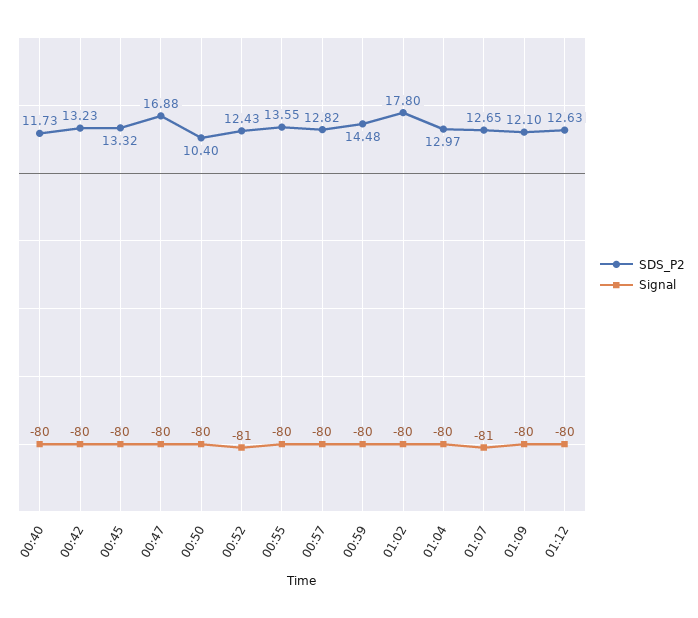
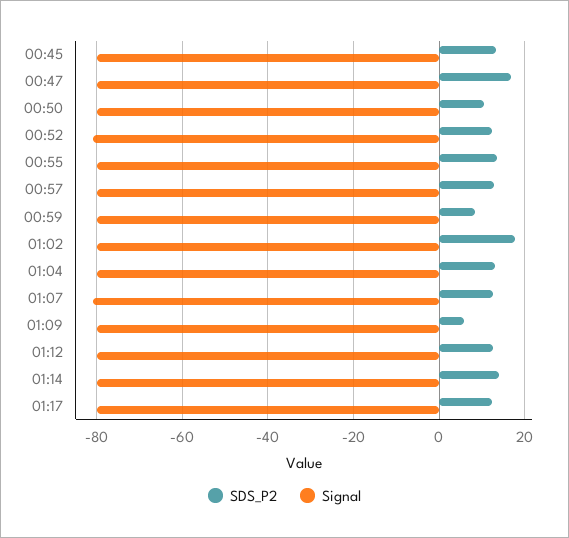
SDS_P2, 00:40: 11.73 -> none
Signal, 00:40: -80 -> none
SDS_P2, 00:42: 13.23 -> none
Signal, 00:42: -80 -> none
SDS_P2, 00:59: 14.48 -> 8
SDS_P2, 01:09: 12.1 -> 6
SDS_P2, 01:14: none -> 14
Signal, 01:14: none -> -80
SDS_P2, 01:17: none -> 12
Signal, 01:17: none -> -80

